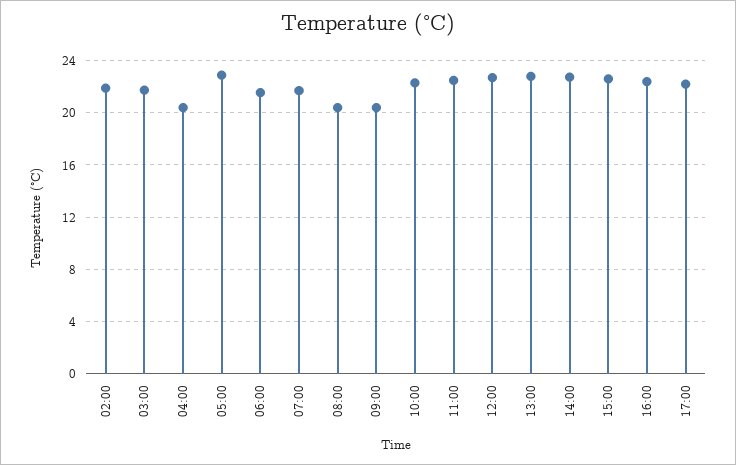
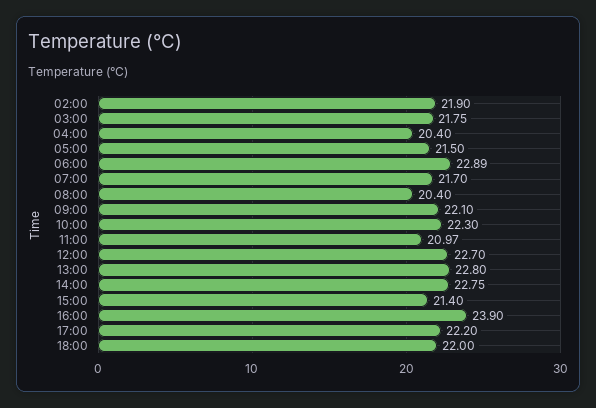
05:00: 23 -> 21.5
06:00: 21.5 -> 22.89
09:00: 20.5 -> 22.1
11:00: 22.5 -> 20.97
15:00: 22.5 -> 21.4
16:00: 22.5 -> 23.9
18:00: none -> 22

